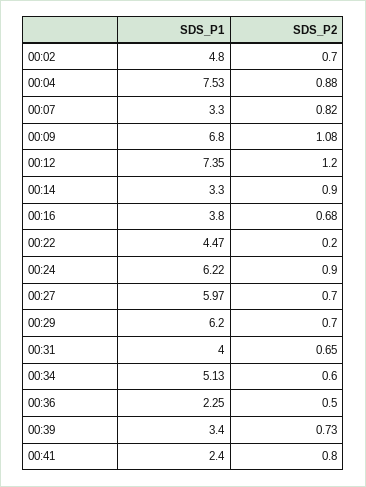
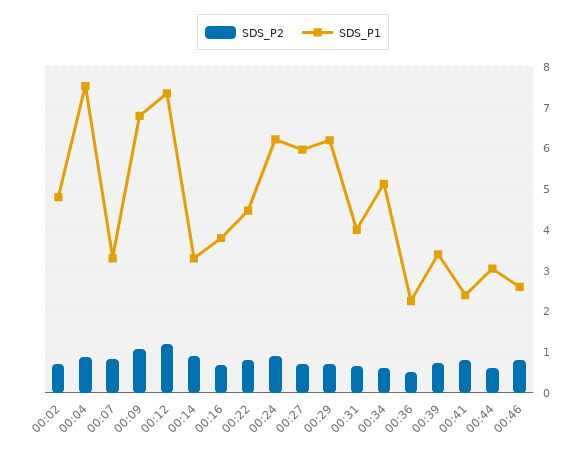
SDS_P2, 00:22: 0.2 -> 0.8
SDS_P2, 00:44: none -> 0.6
SDS_P1, 00:44: none -> 3
SDS_P2, 00:46: none -> 0.8
SDS_P1, 00:46: none -> 2.6

